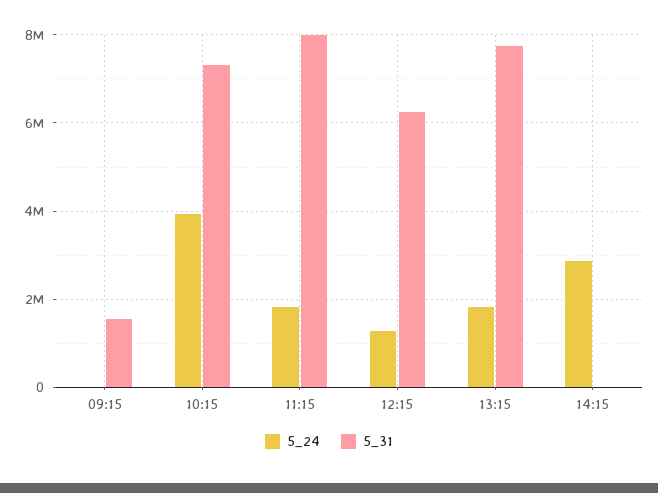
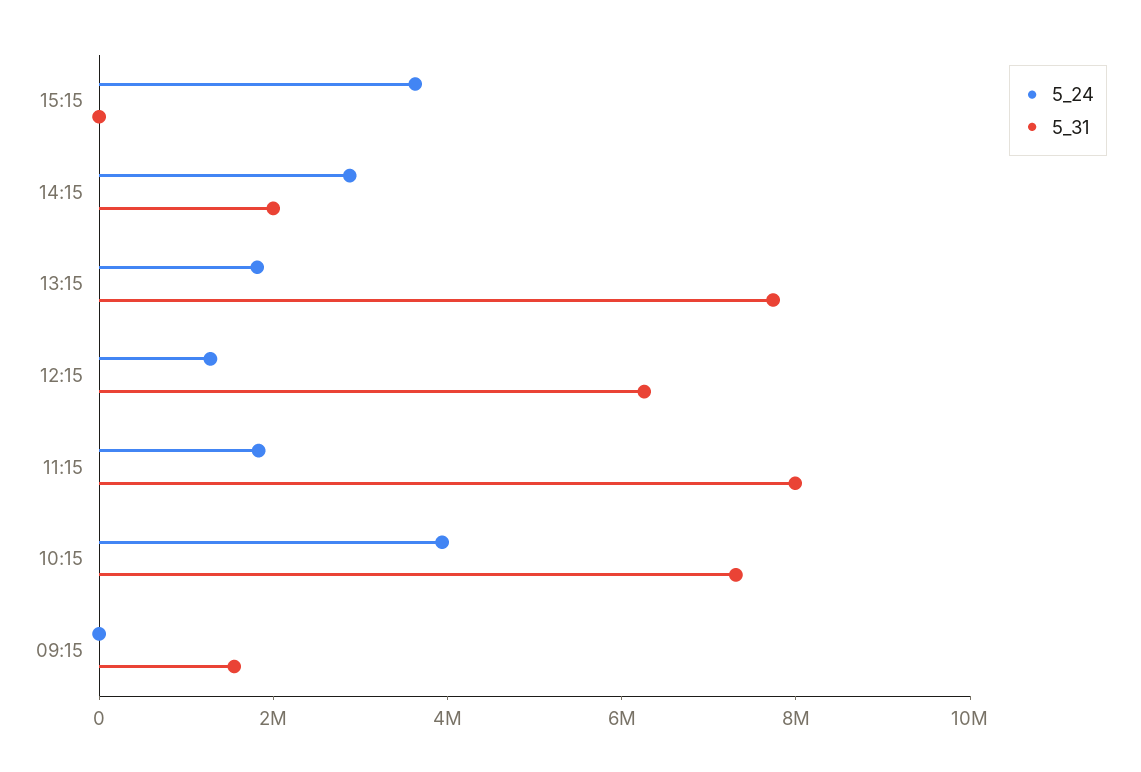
5_31, 14:15: 0 -> 2000000
5_24, 15:15: none -> 3500000
5_31, 15:15: none -> 0

